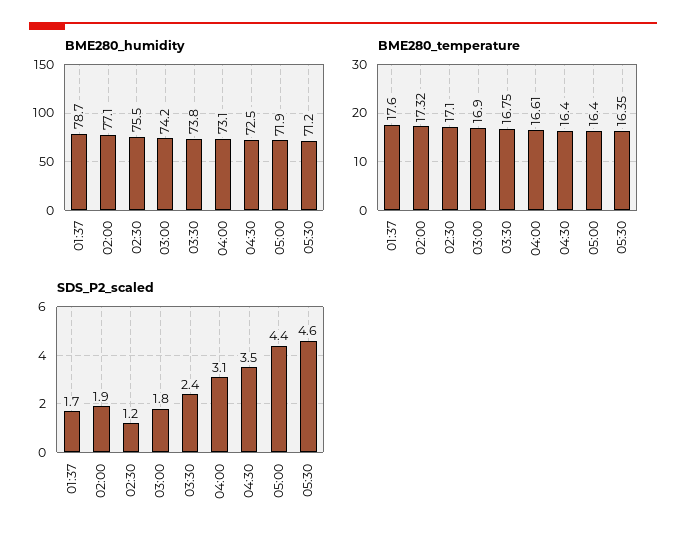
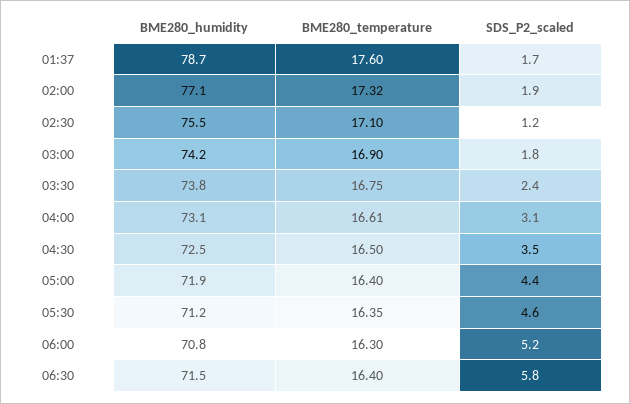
BME280_temperature, 04:30: 16.4 -> 16.5
BME280_humidity, 06:00: none -> 70.8
BME280_temperature, 06:00: none -> 16.3
SDS_P2_scaled, 06:00: none -> 5.2
BME280_humidity, 06:30: none -> 71.5
BME280_temperature, 06:30: none -> 16.4
SDS_P2_scaled, 06:30: none -> 5.8

